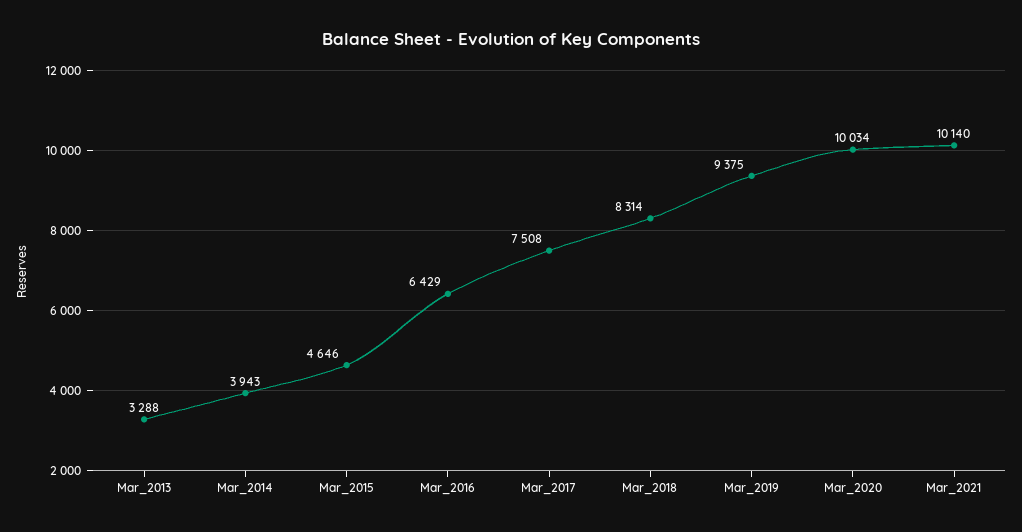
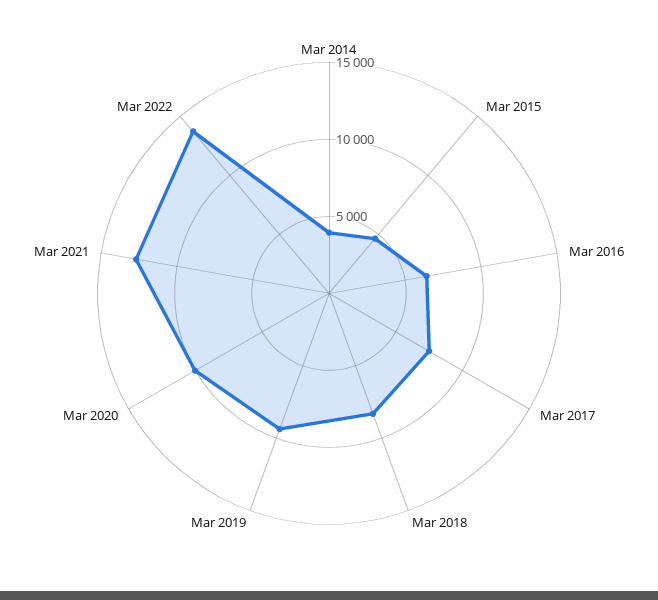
Mar_2013: 3288 -> none
Mar_2021: 10140 -> 13000
Mar 2022: none -> 14000

